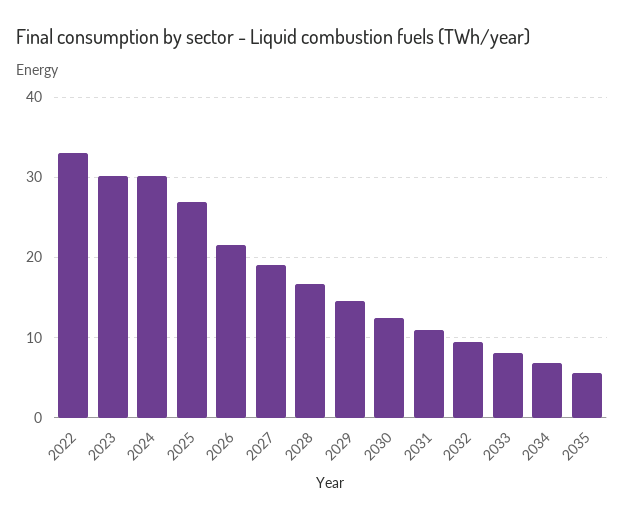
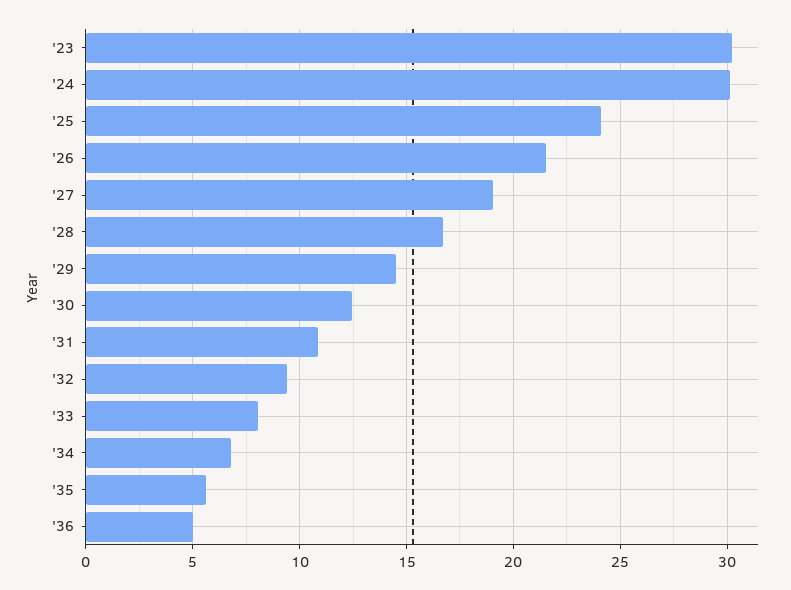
2022: 33 -> none
2025: 27 -> 24
'36: none -> 5

